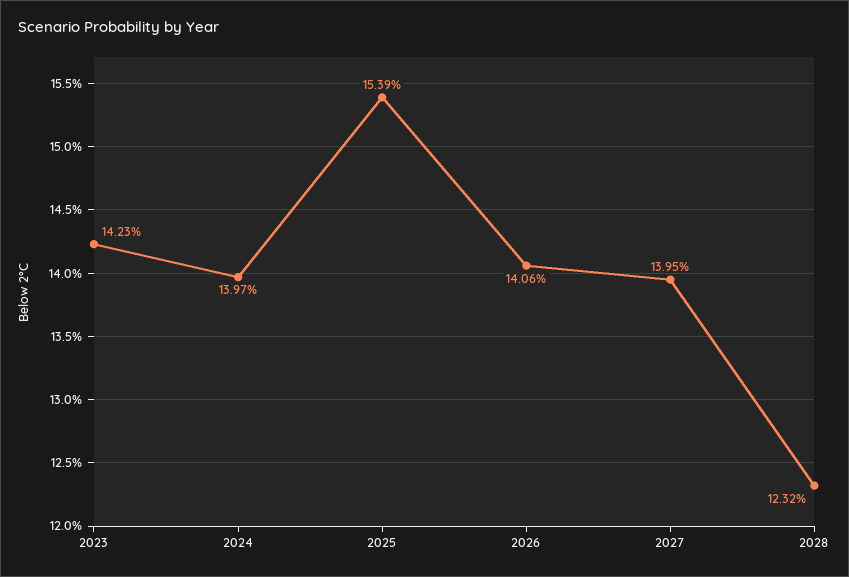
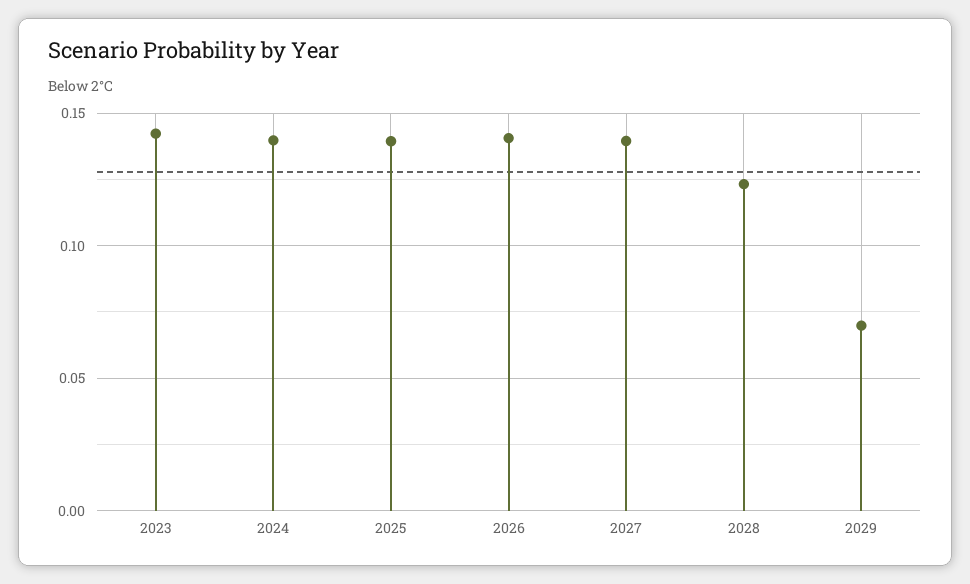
2025: 0.1539 -> 0.14
2029: none -> 0.07

